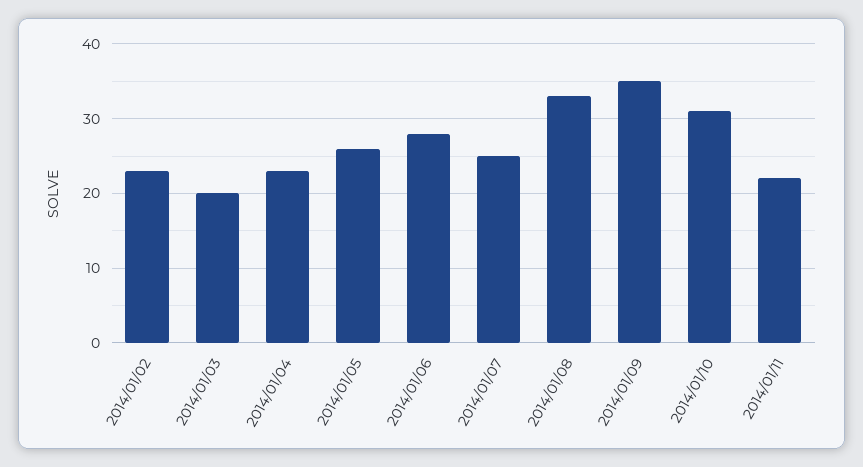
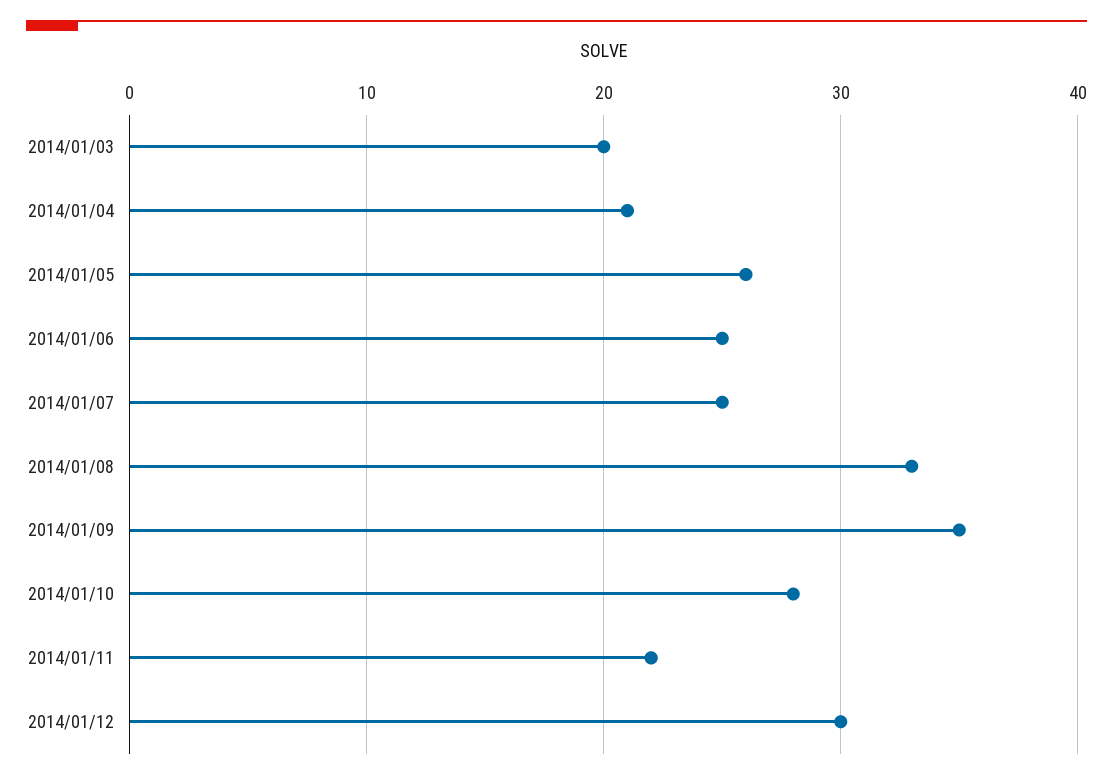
2014/01/02: 23 -> none
2014/01/04: 23 -> 21
2014/01/06: 28 -> 25
2014/01/10: 31 -> 28
2014/01/12: none -> 30

